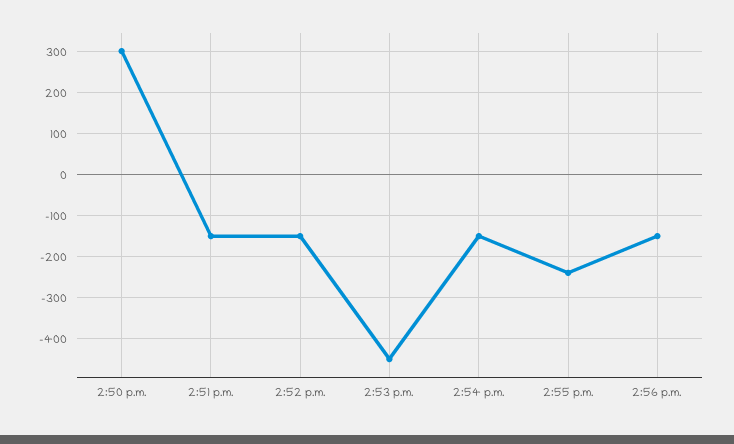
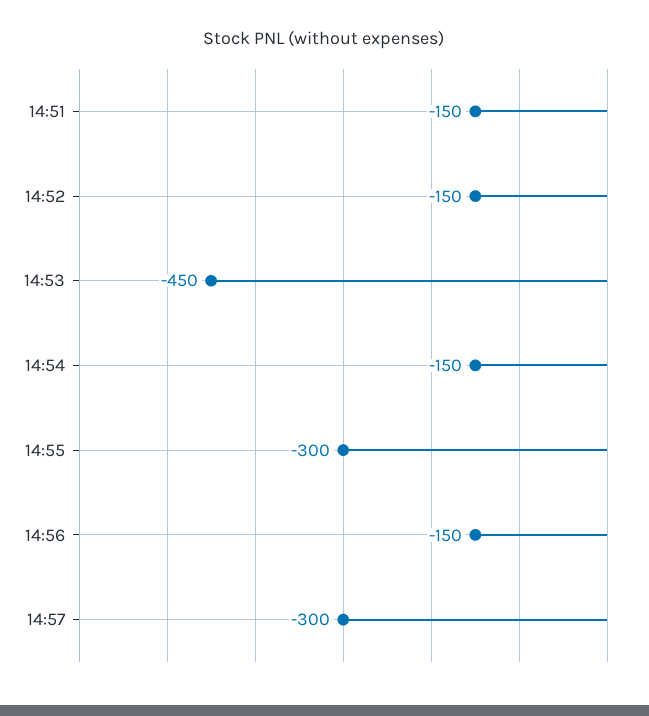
2:50 p.m.: 300 -> none
2:55 p.m.: -240 -> -300
14:57: none -> -300

